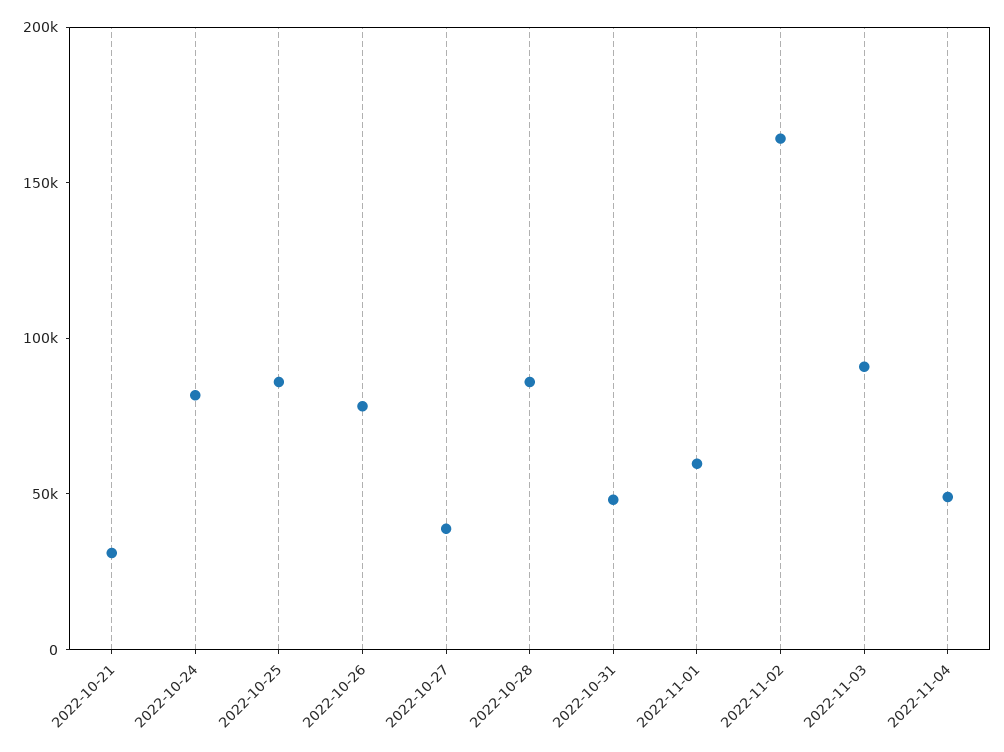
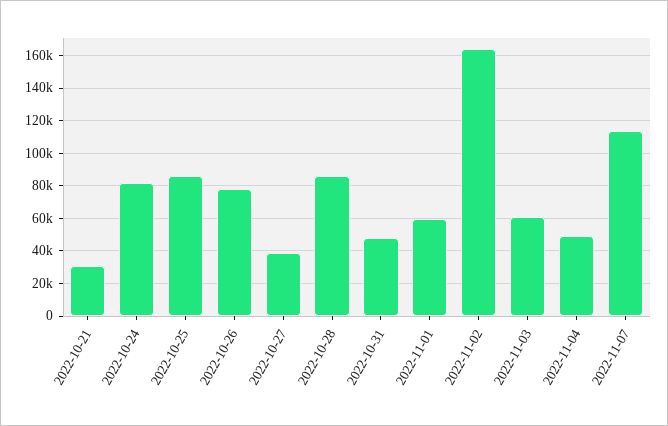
2022-11-03: 90000 -> 60000
2022-11-07: none -> 115000

